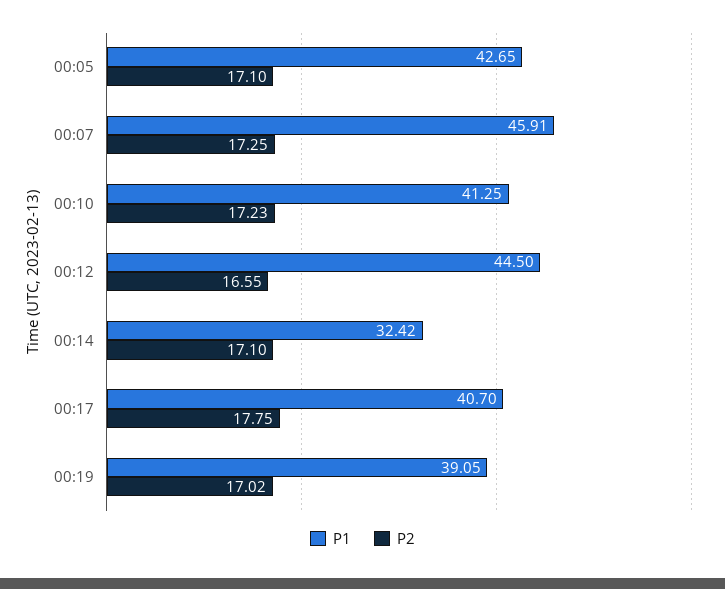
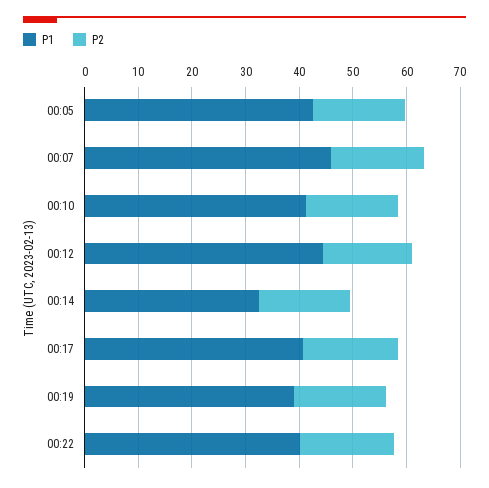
P1, 00:22: none -> 40
P2, 00:22: none -> 18

